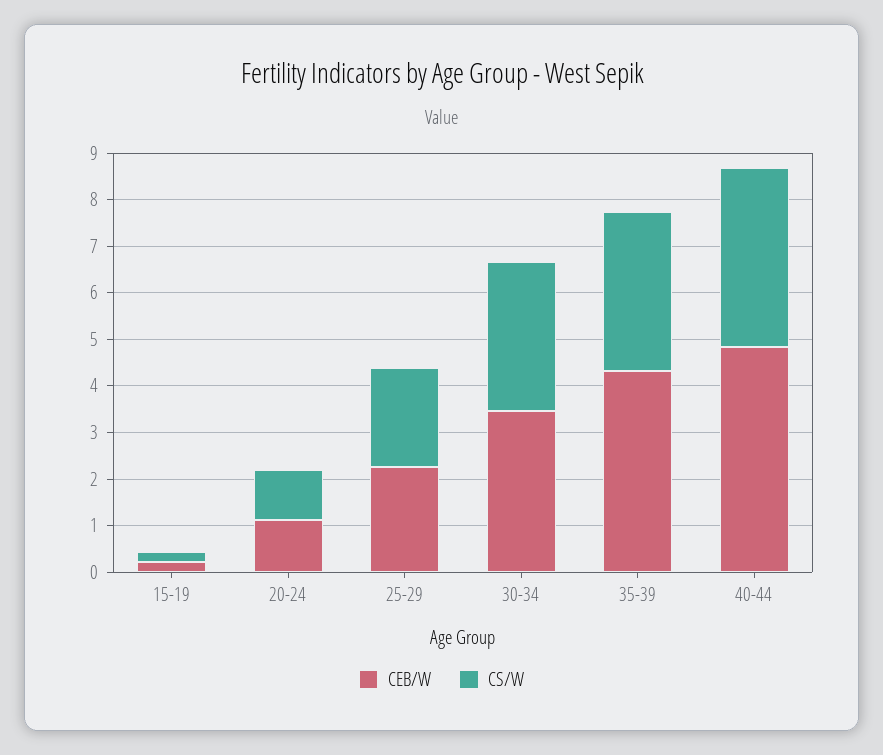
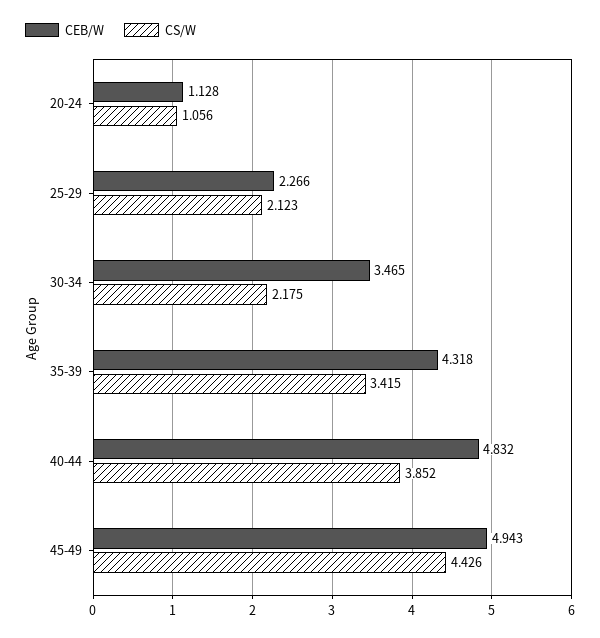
CEB/W, 15-19: 0.2 -> none
CS/W, 15-19: 0.2 -> none
CS/W, 30-34: 3.2 -> 2.175
CEB/W, 45-49: none -> 4.943
CS/W, 45-49: none -> 4.426

